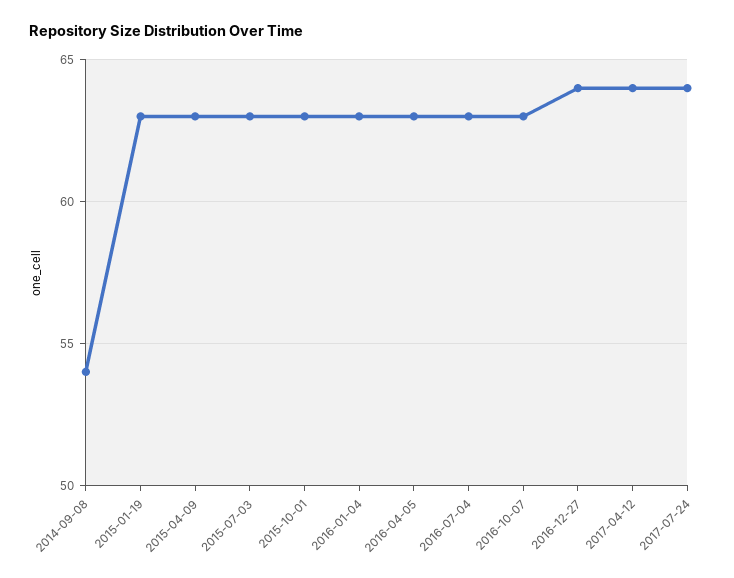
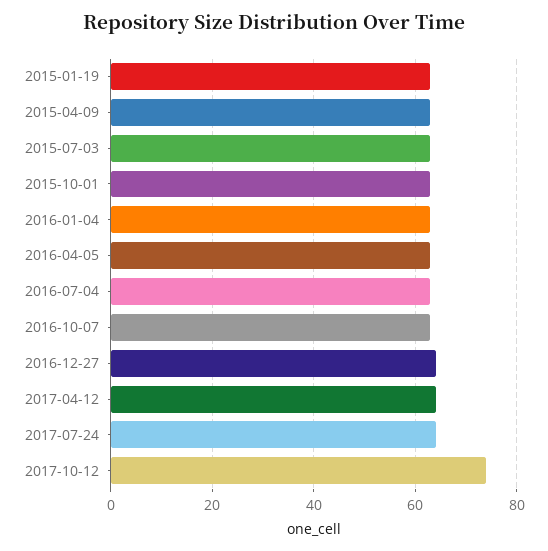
2014-09-08: 54 -> none
2017-10-12: none -> 75

